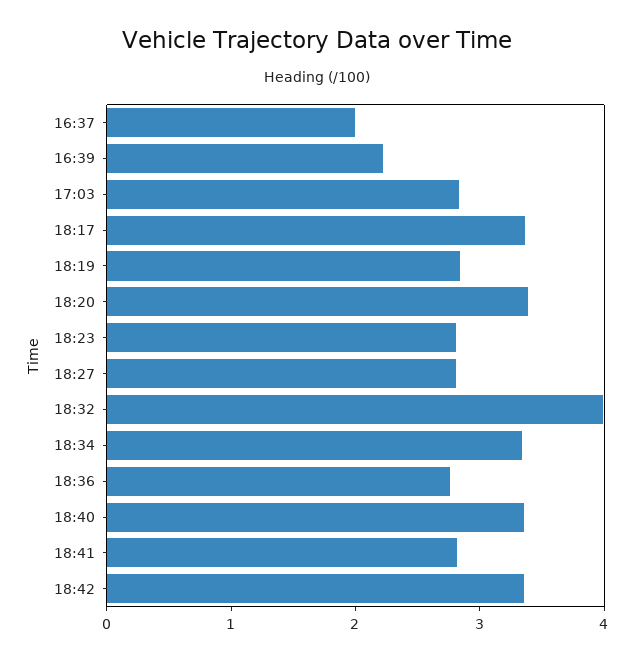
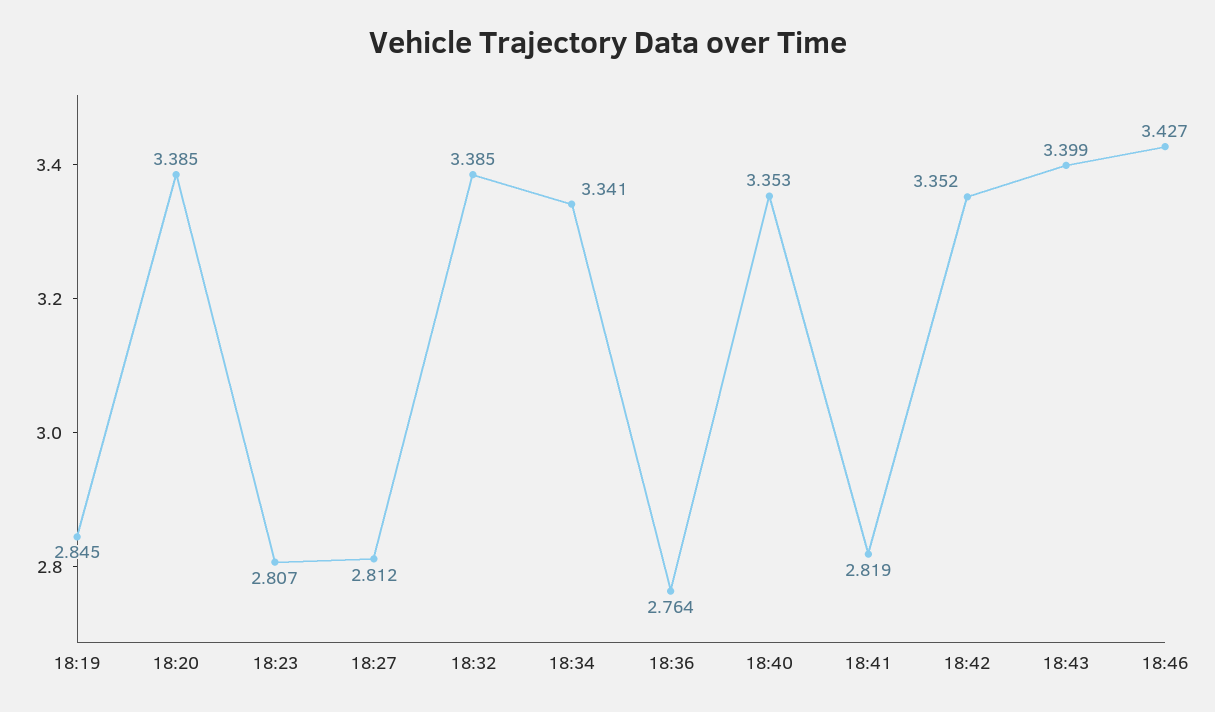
16:37: 2 -> none
16:39: 2.2 -> none
17:03: 2.8 -> none
18:17: 3.4 -> none
18:32: 4 -> 3.385
18:43: none -> 3.399
18:46: none -> 3.427

